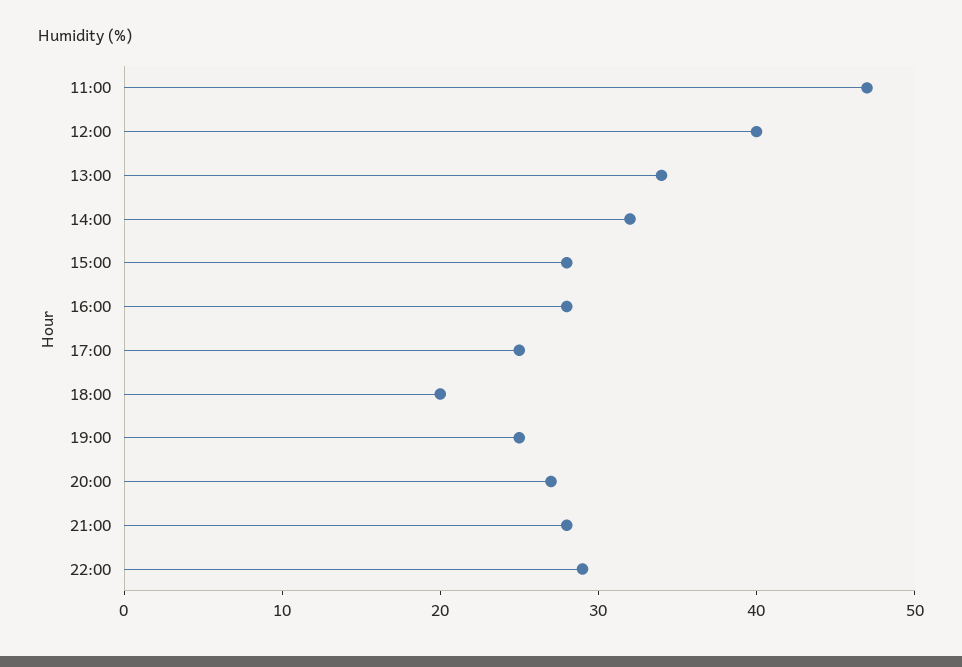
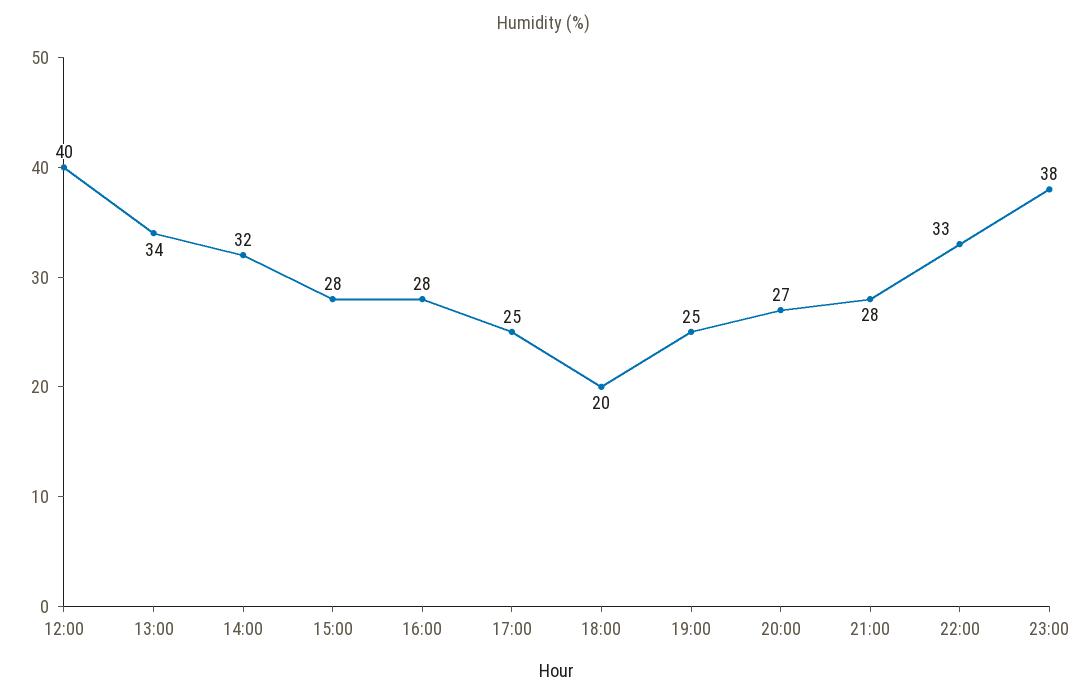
11:00: 47 -> none
22:00: 29 -> 33
23:00: none -> 38

